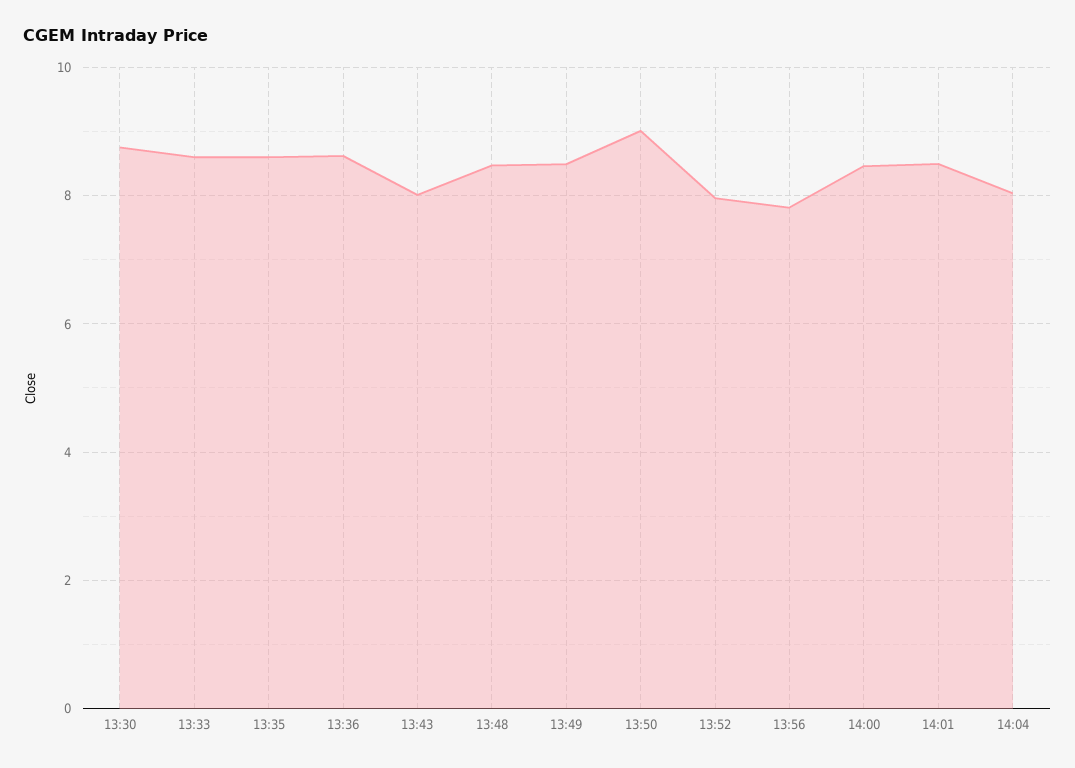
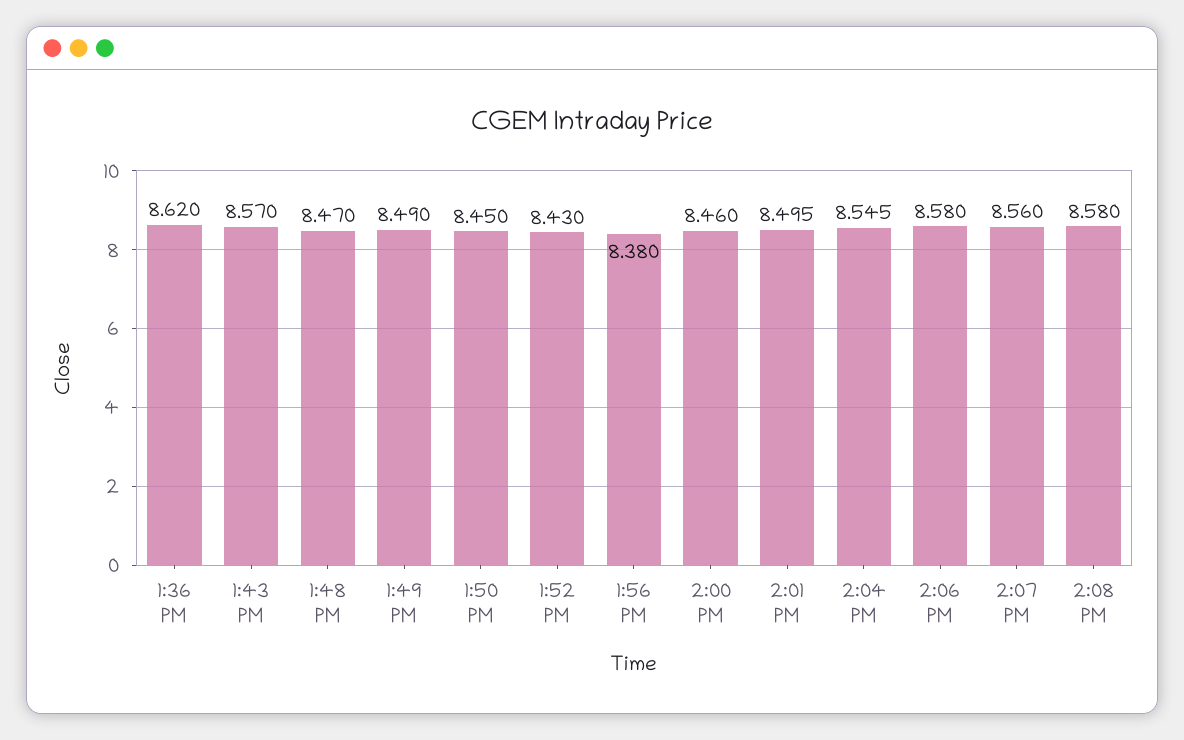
13:30: 8.8 -> none
13:33: 8.6 -> none
13:35: 8.6 -> none
13:43: 8 -> 8.57
13:50: 9 -> 8.45
13:52: 8 -> 8.43
13:56: 7.8 -> 8.38
14:04: 8 -> 8.545
2:06 PM: none -> 8.58
2:07 PM: none -> 8.56
2:08 PM: none -> 8.58

